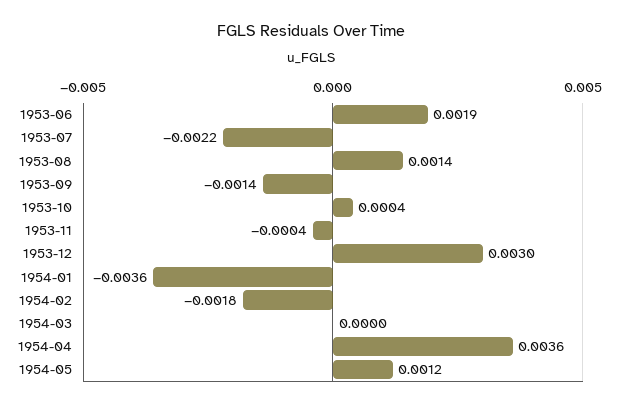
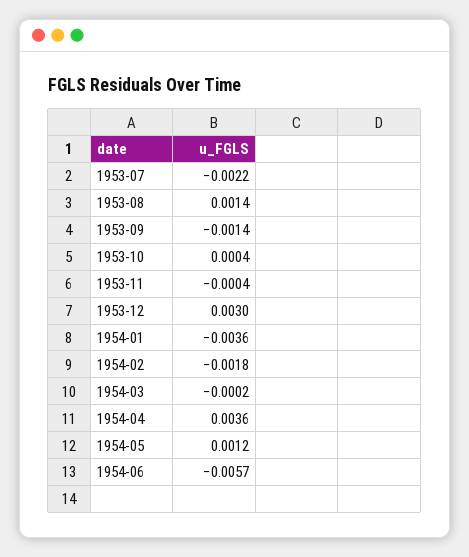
1953-06: 0.0019 -> none
1954-03: 0 -> -0.0002
1954-06: none -> -0.0057

